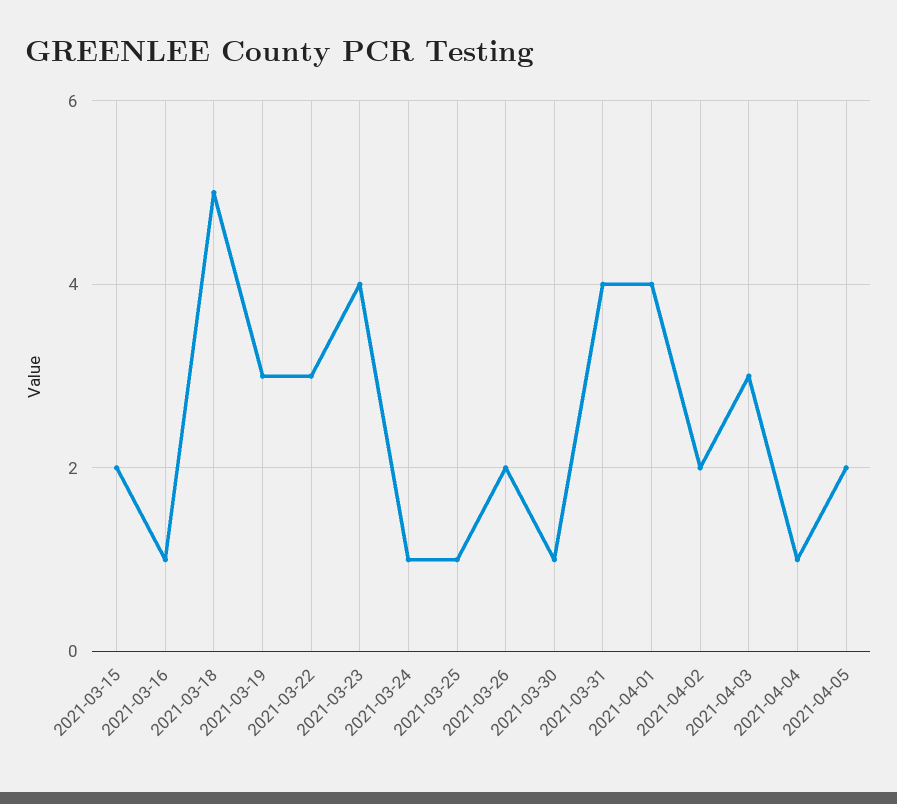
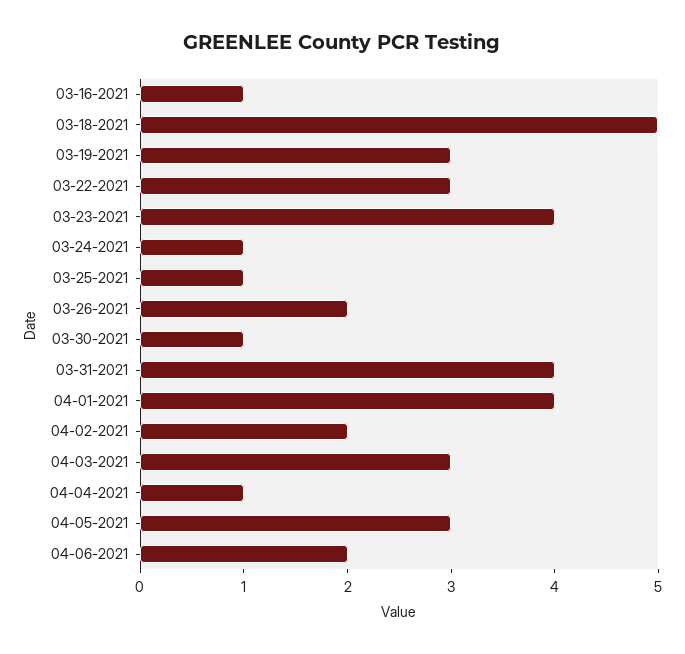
2021-03-15: 2 -> none
2021-04-05: 2 -> 3
04-06-2021: none -> 2

